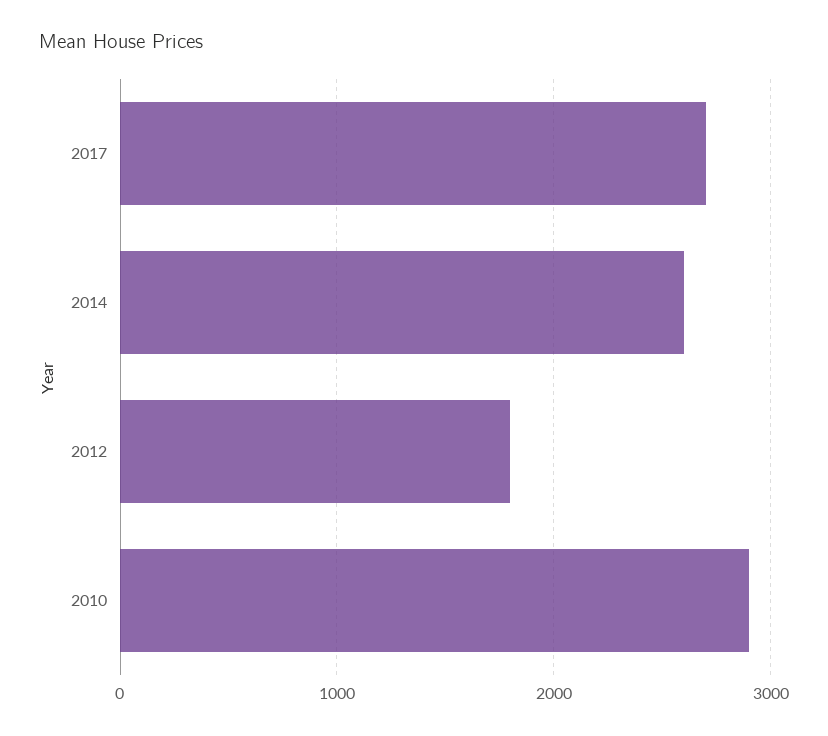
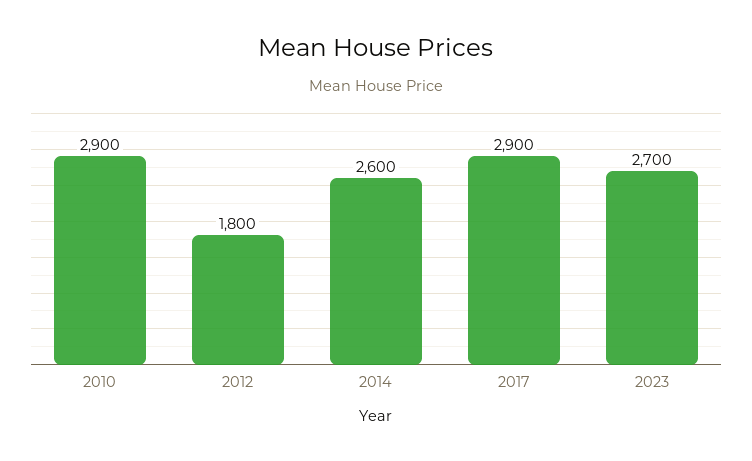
2017: 2700 -> 2900
2023: none -> 2700

